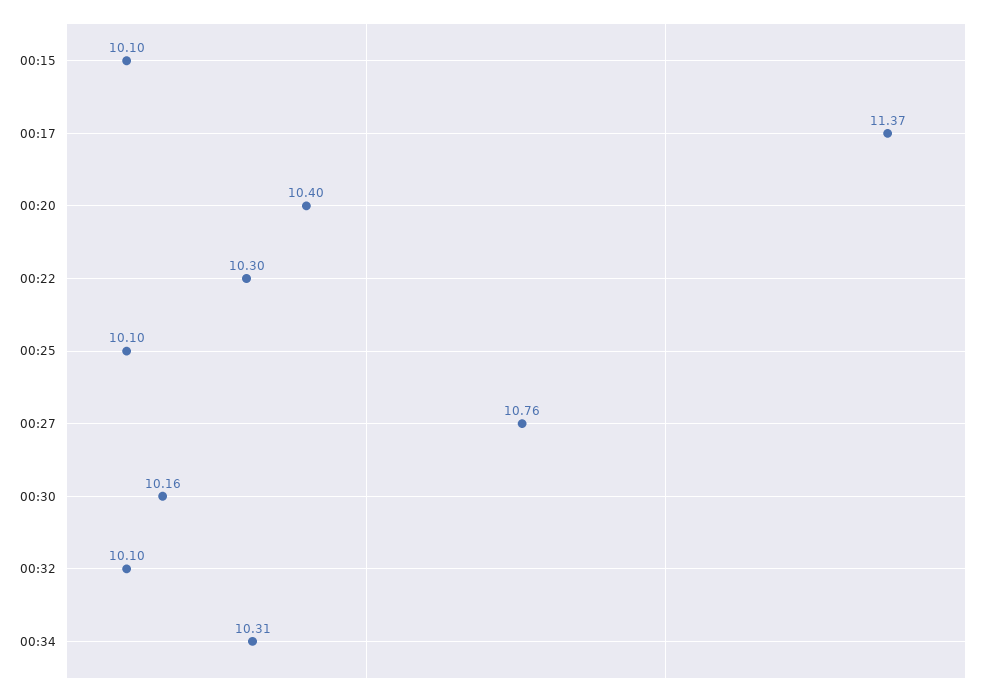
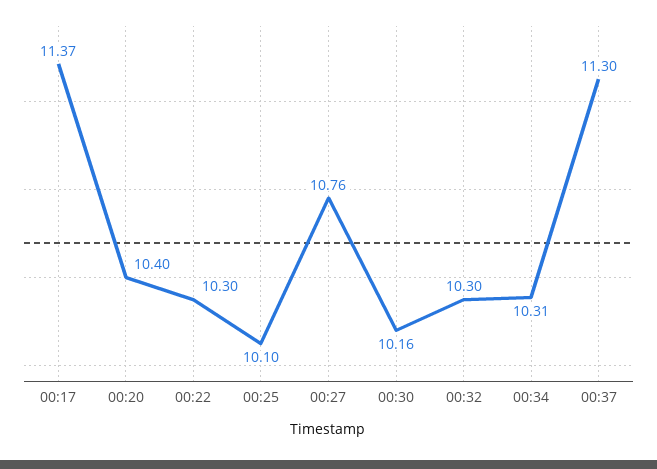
00:15: 10.1 -> none
00:32: 10.1 -> 10.3
00:37: none -> 11.3

